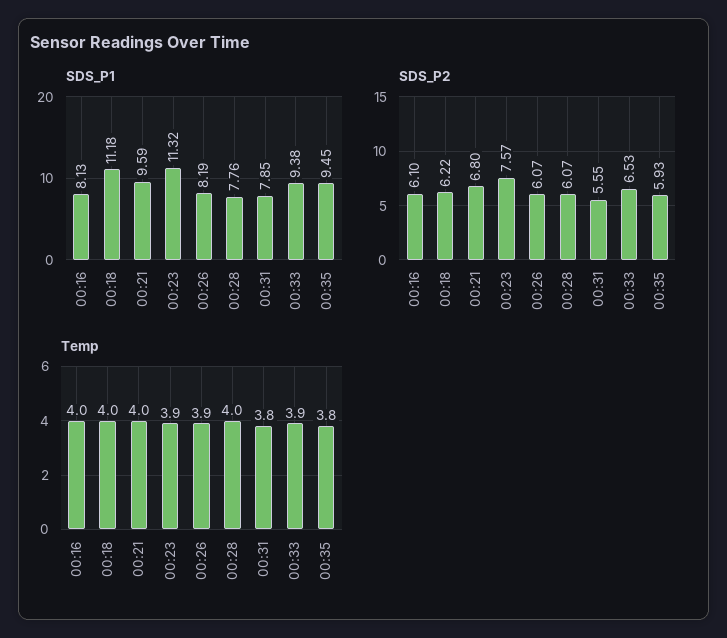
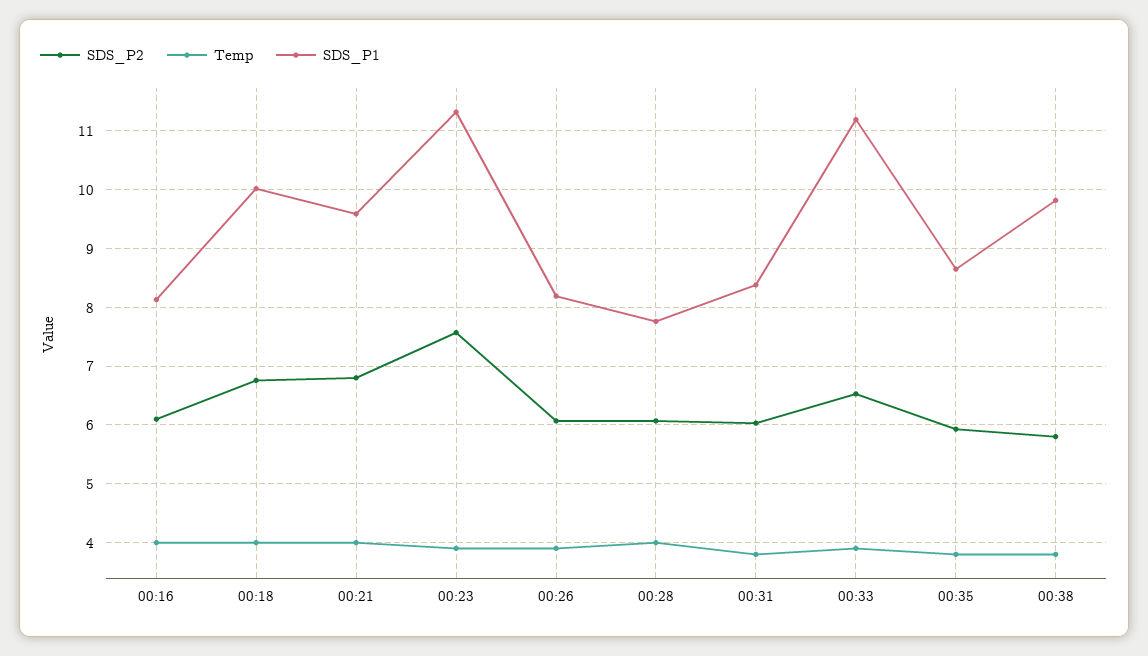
SDS_P1, 00:18: 11.18 -> 10
SDS_P1, 00:31: 7.85 -> 8.4
SDS_P1, 00:33: 9.38 -> 11.2
SDS_P1, 00:35: 9.45 -> 8.6
SDS_P2, 00:18: 6.22 -> 6.8
SDS_P2, 00:31: 5.55 -> 6
SDS_P2, 00:38: none -> 5.8
Temp, 00:38: none -> 3.8
SDS_P1, 00:38: none -> 9.8

